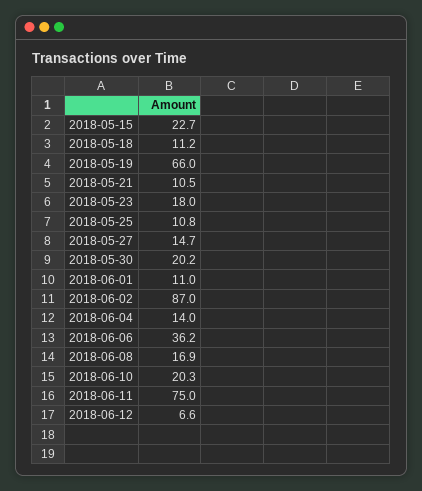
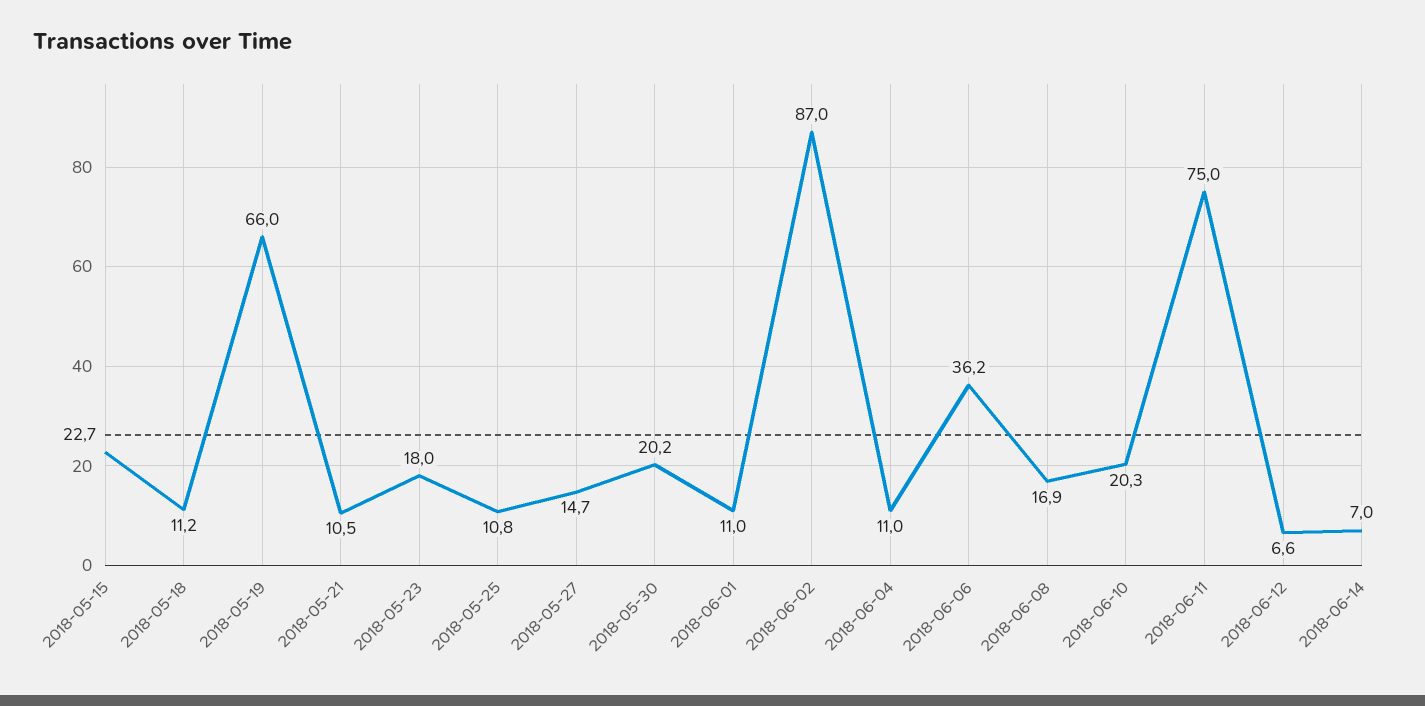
2018-06-04: 14 -> 11
2018-06-14: none -> 7

